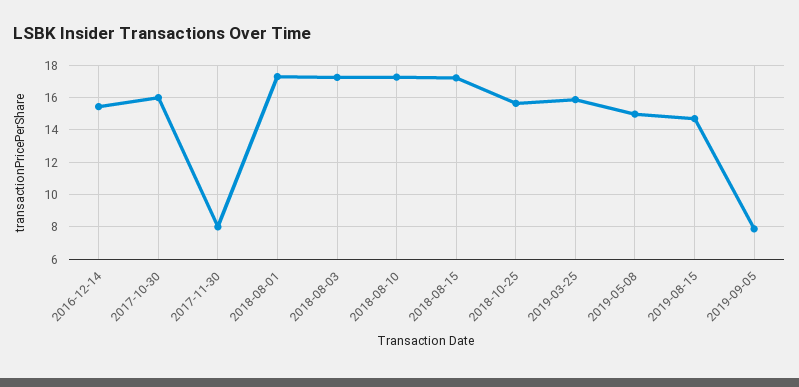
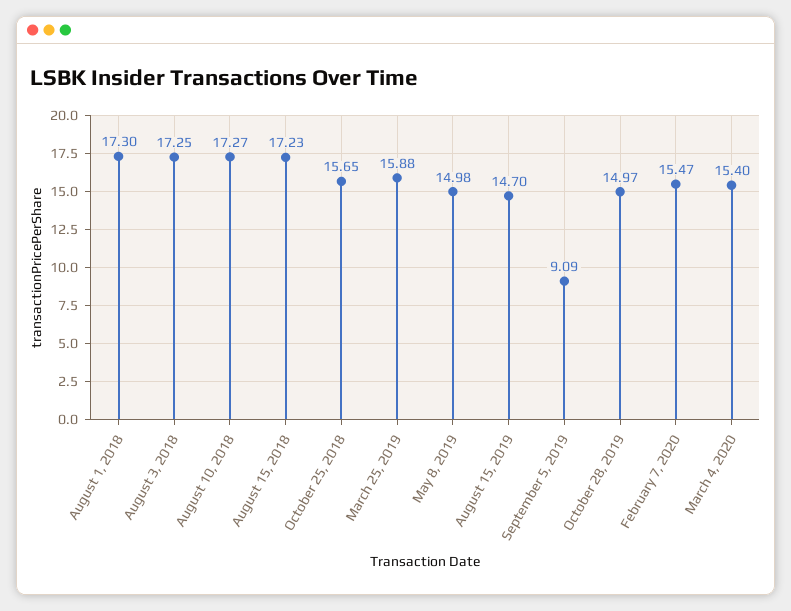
2016-12-14: 15.5 -> none
2017-10-30: 16 -> none
2017-11-30: 8 -> none
2019-09-05: 8 -> 9.09
October 28, 2019: none -> 14.97
February 7, 2020: none -> 15.47
March 4, 2020: none -> 15.4

